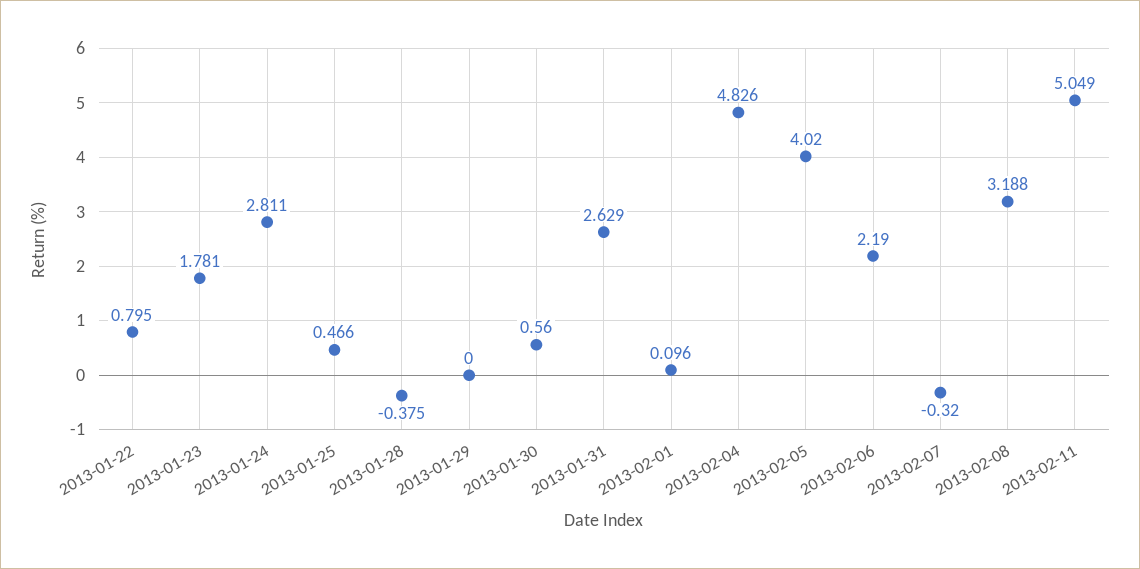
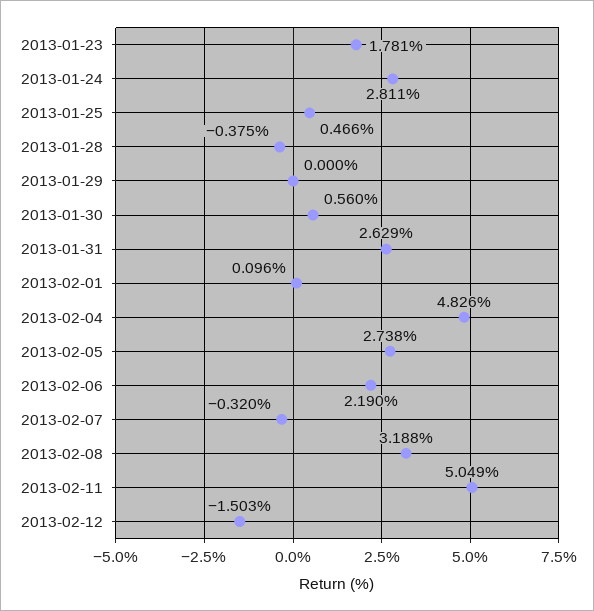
2013-01-22: 0.795 -> none
2013-02-05: 4.02 -> 2.738
2013-02-12: none -> -1.503

